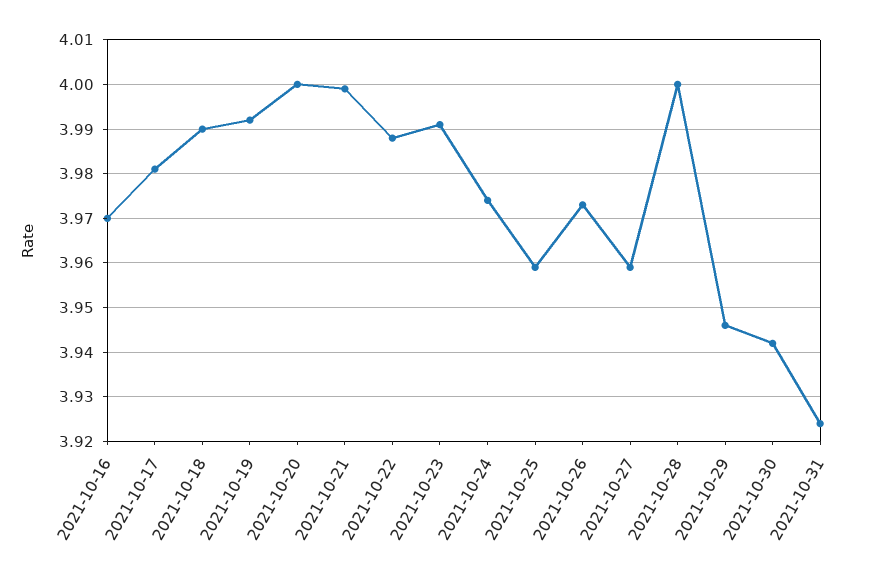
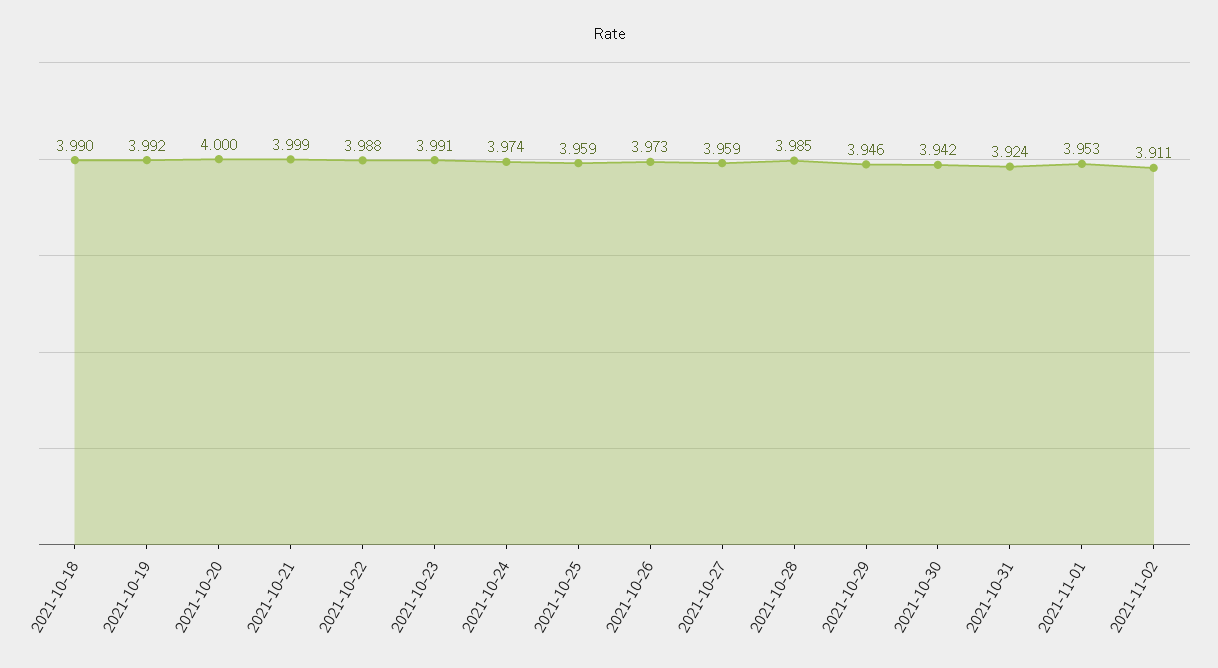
2021-10-16: 3.97 -> none
2021-10-17: 3.98 -> none
2021-10-28: 4 -> 3.985
2021-11-01: none -> 3.953
2021-11-02: none -> 3.911

